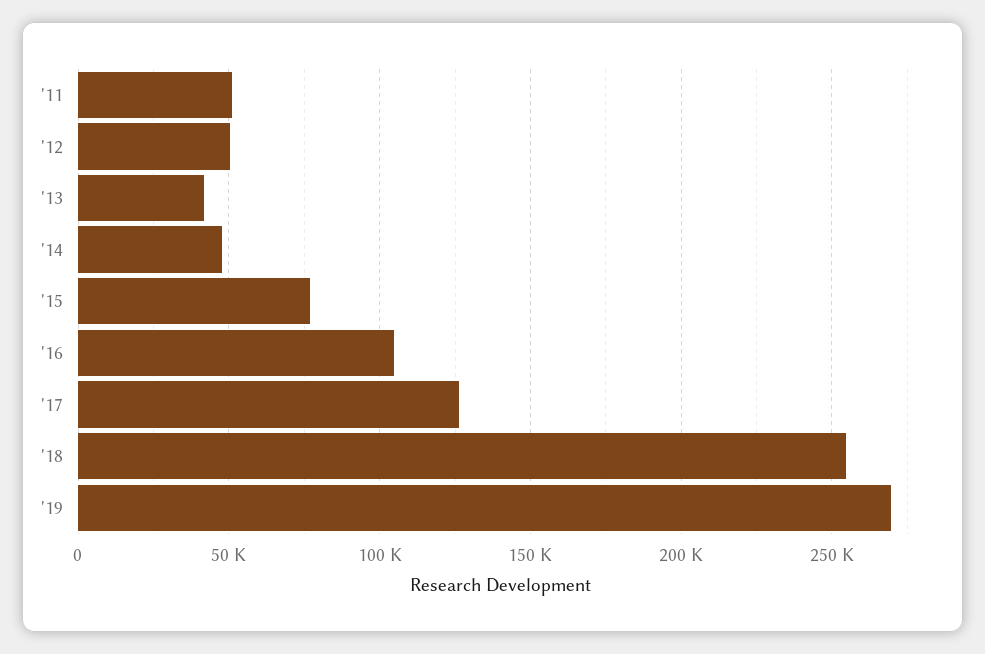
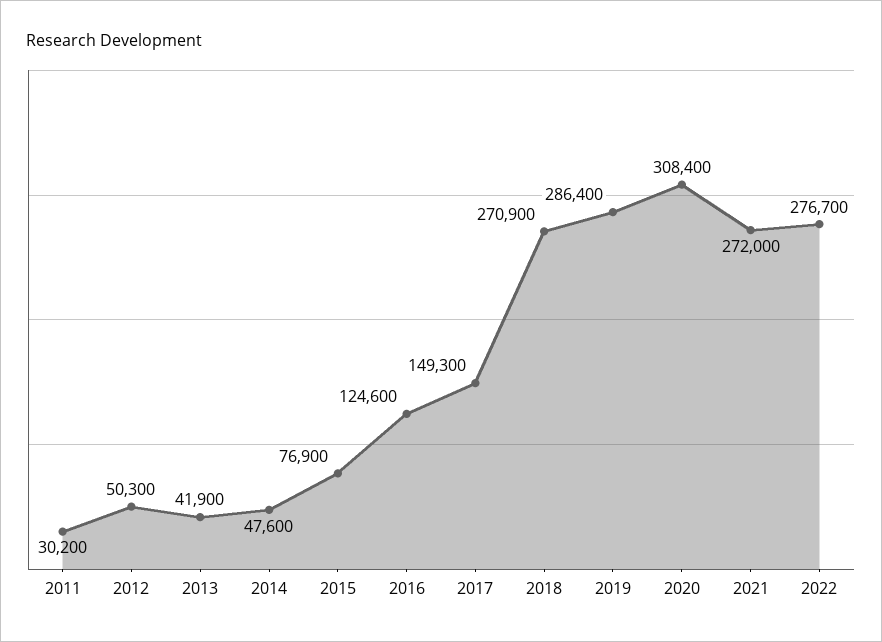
'11: 50000 -> 30200
'16: 105000 -> 124600
'17: 125000 -> 149300
'18: 255000 -> 270900
'19: 270000 -> 286400
2020: none -> 308400
2021: none -> 272000
2022: none -> 276700

